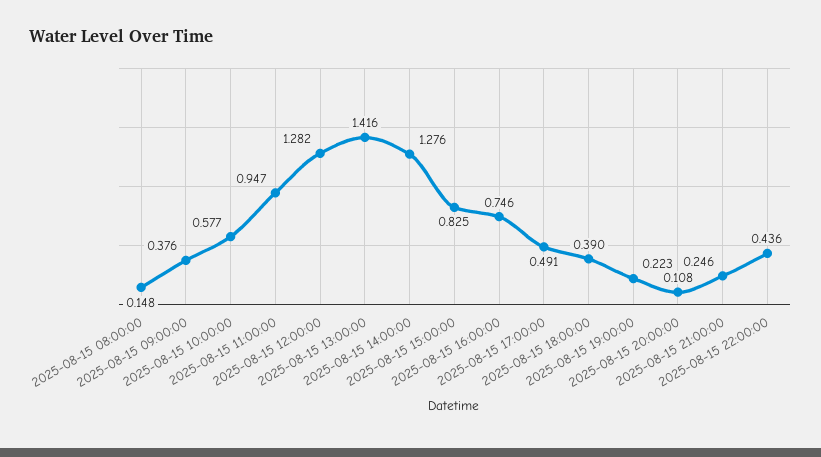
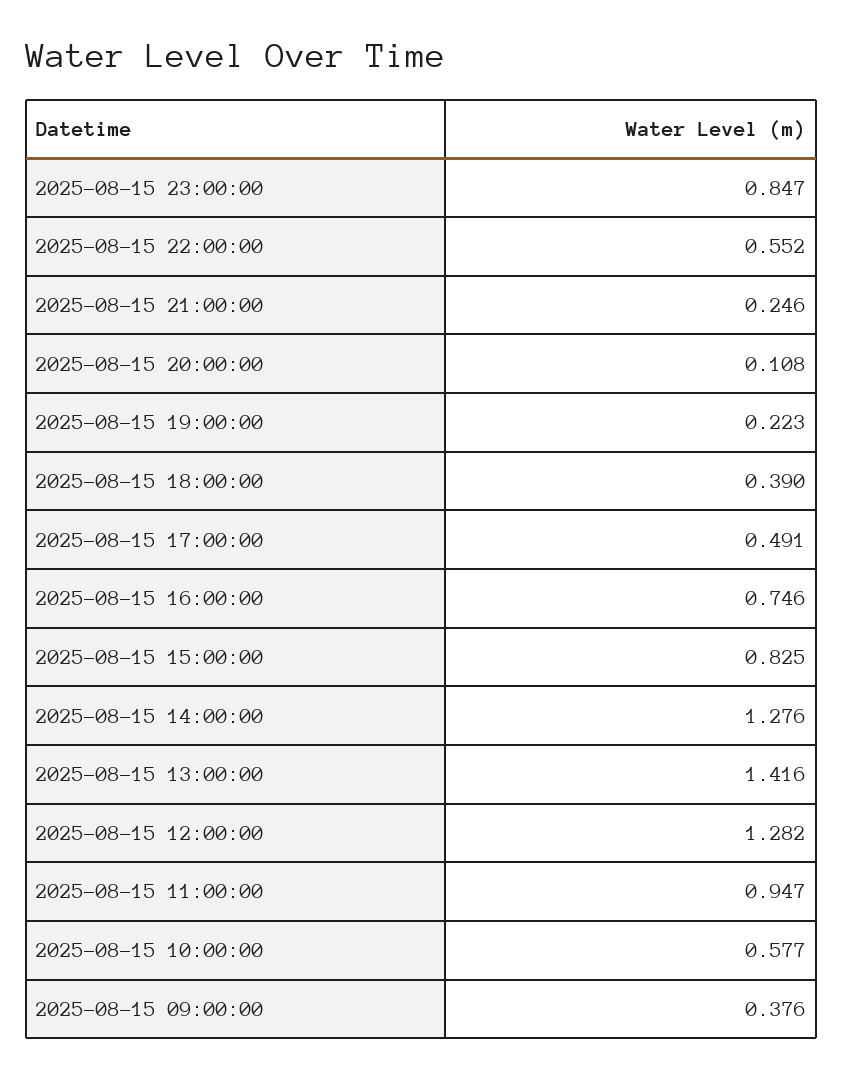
2025-08-15 08:00:00: 0.148 -> none
2025-08-15 22:00:00: 0.436 -> 0.552
2025-08-15 23:00:00: none -> 0.847

